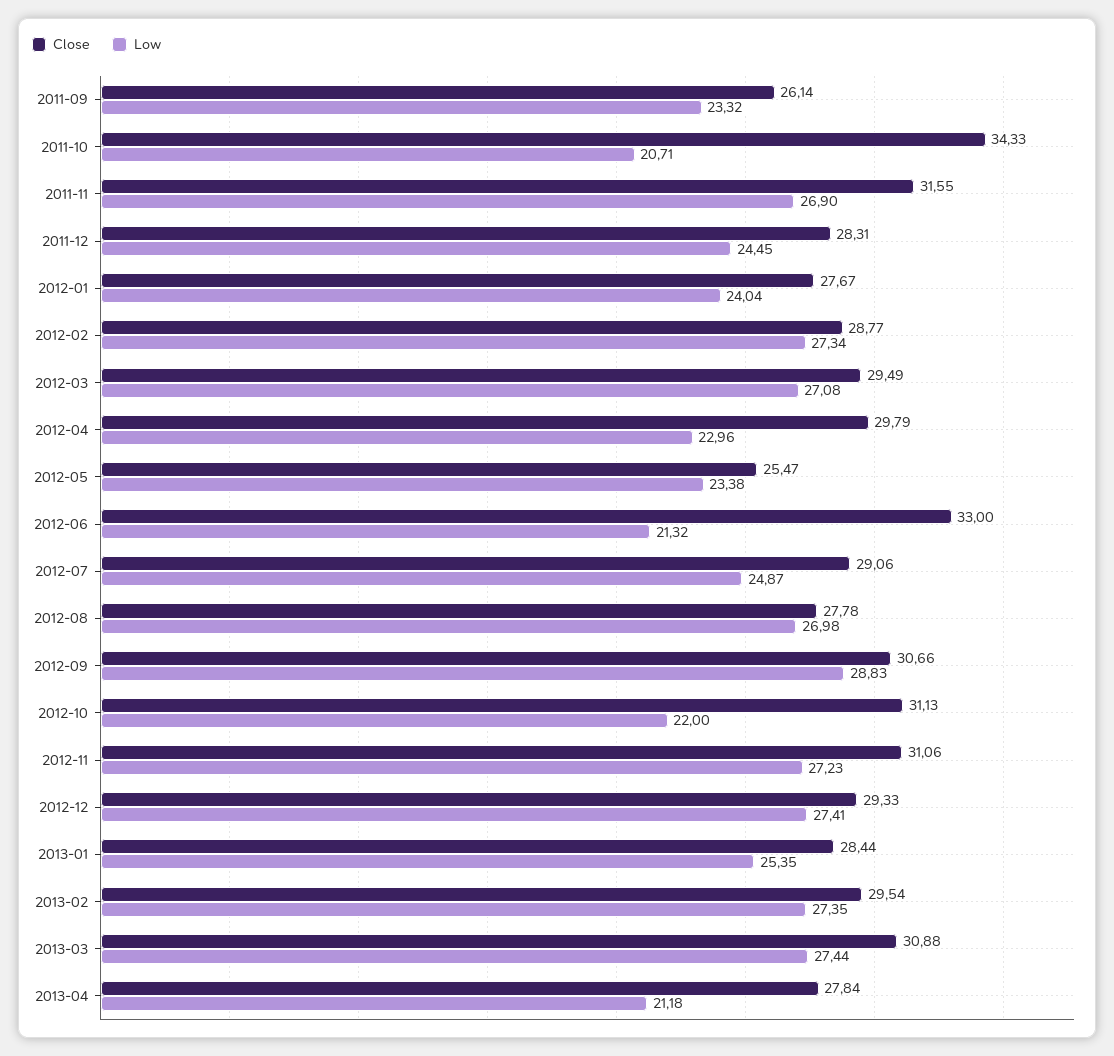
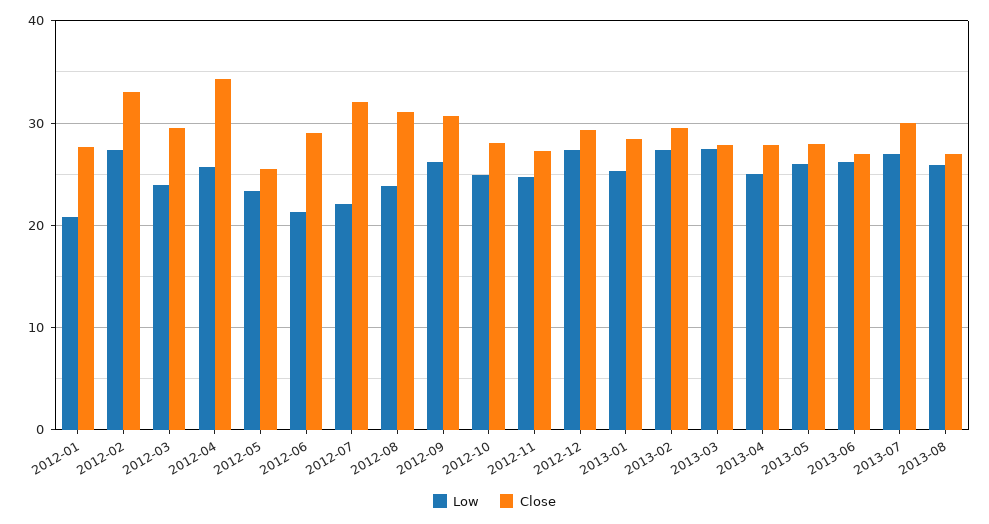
Close, 2011-09: 26.14 -> none
Low, 2011-09: 23.32 -> none
Close, 2011-10: 34.33 -> none
Low, 2011-10: 20.71 -> none
Close, 2011-11: 31.55 -> none
Low, 2011-11: 26.9 -> none
Close, 2011-12: 28.31 -> none
Low, 2011-12: 24.45 -> none
Low, 2012-01: 24.04 -> 21
Close, 2012-02: 28.77 -> 33
Low, 2012-03: 27.08 -> 24
Close, 2012-04: 29.79 -> 34
Low, 2012-04: 22.96 -> 26
Close, 2012-06: 33 -> 29
Close, 2012-07: 29.06 -> 32
Low, 2012-07: 24.87 -> 22
Close, 2012-08: 27.78 -> 31
Low, 2012-08: 26.98 -> 24
Low, 2012-09: 28.83 -> 26
Close, 2012-10: 31.13 -> 28
Low, 2012-10: 22 -> 25
Close, 2012-11: 31.06 -> 27
Low, 2012-11: 27.23 -> 25
Close, 2013-03: 30.88 -> 28
Low, 2013-04: 21.18 -> 25
Low, 2013-05: none -> 26
Close, 2013-05: none -> 28
Low, 2013-06: none -> 26
Close, 2013-06: none -> 27
Low, 2013-07: none -> 27
Close, 2013-07: none -> 30
Low, 2013-08: none -> 26
Close, 2013-08: none -> 27

